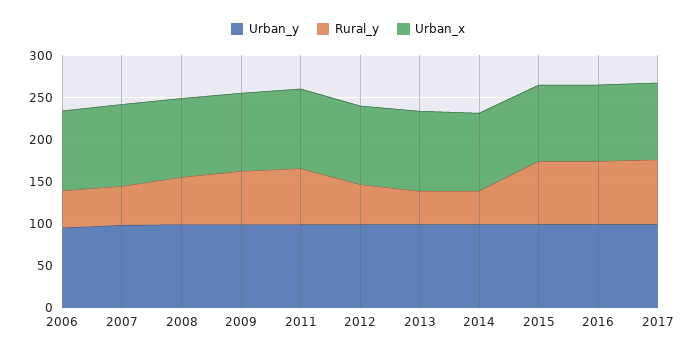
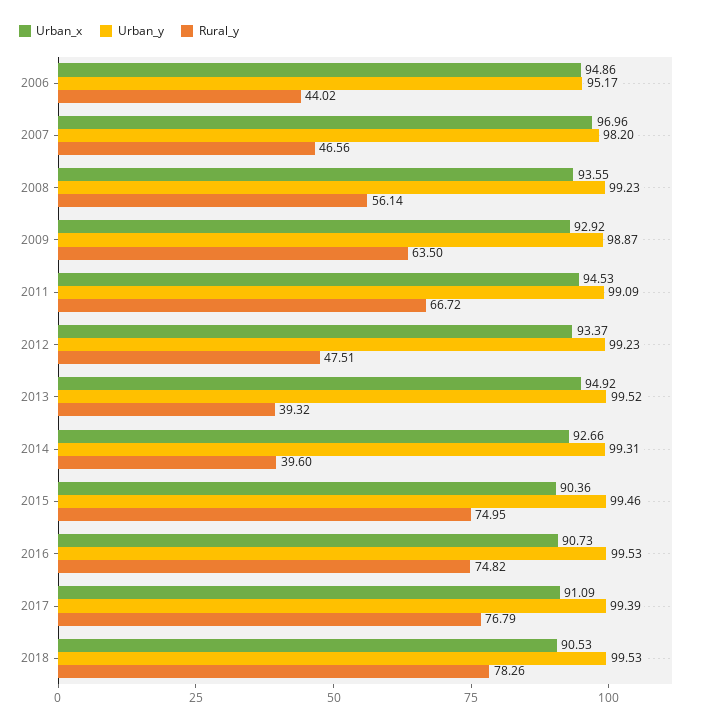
Urban_x, 2018: none -> 90.53
Urban_y, 2018: none -> 99.53
Rural_y, 2018: none -> 78.26

